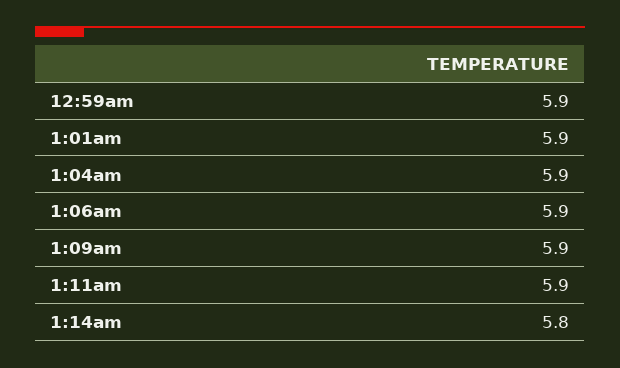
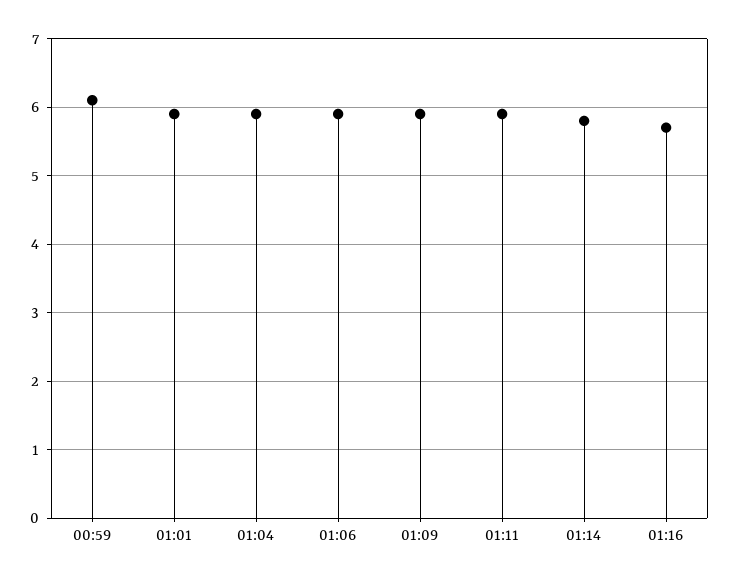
12:59am: 5.9 -> 6.1
01:16: none -> 5.7

